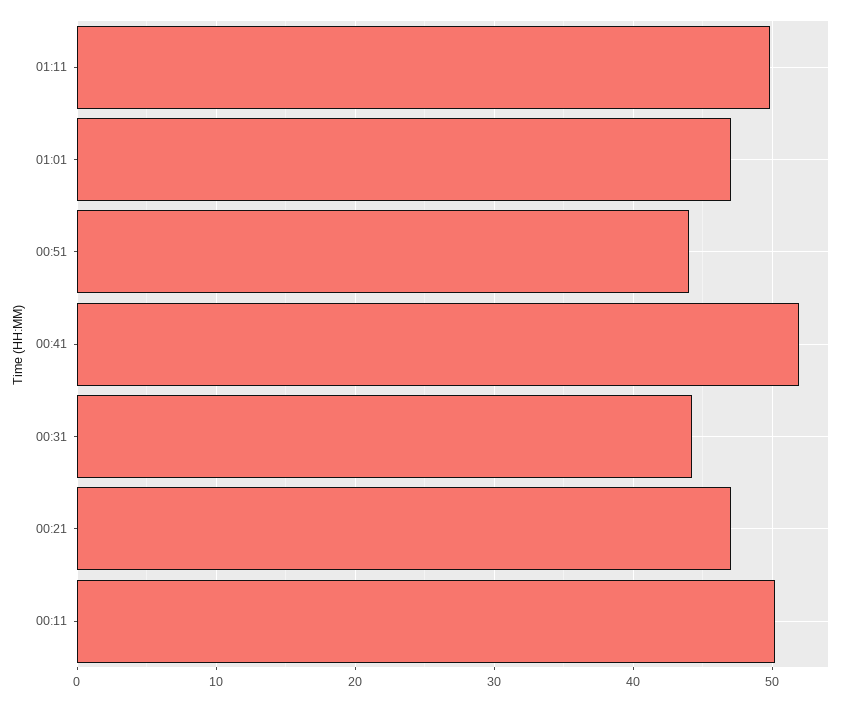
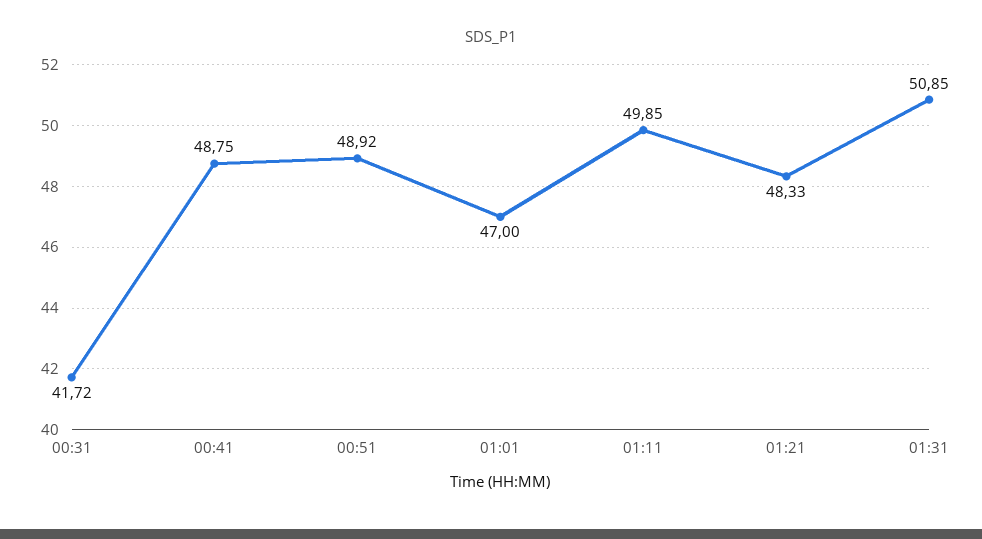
00:51: 44 -> 48.92
00:41: 52 -> 48.75
00:31: 44 -> 41.72
00:21: 47 -> none
00:11: 50 -> none
01:21: none -> 48.33
01:31: none -> 50.85

